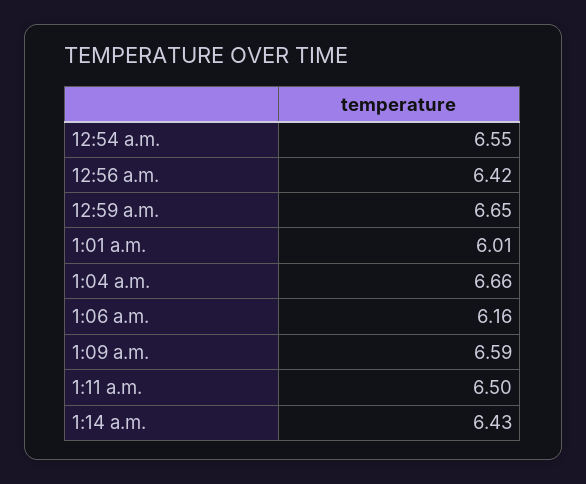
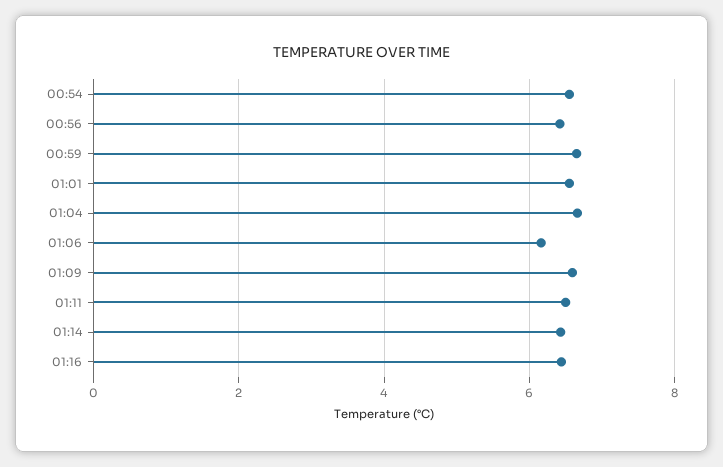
1:01 a.m.: 6.01 -> 6.6
01:16: none -> 6.4

